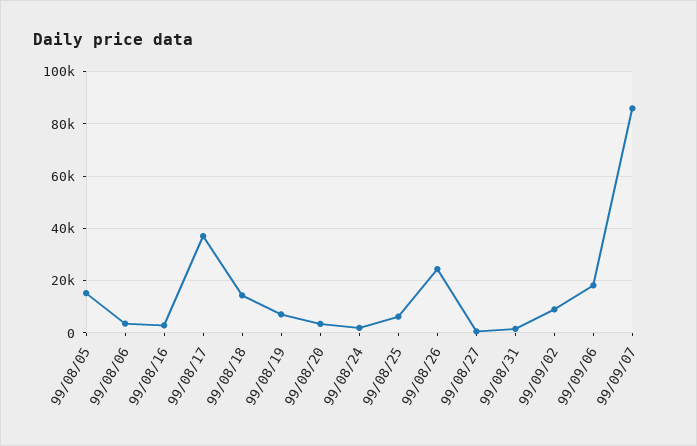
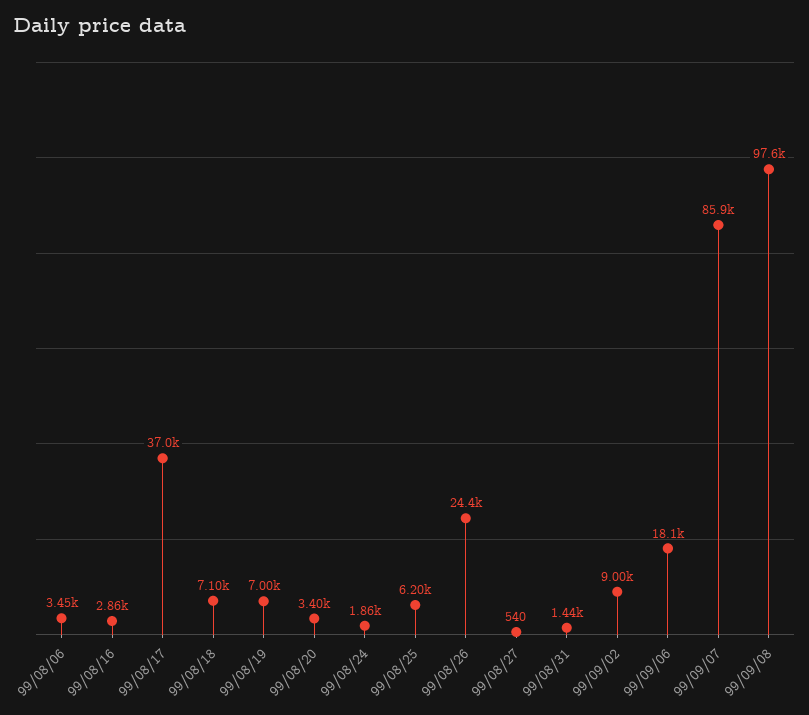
99/08/05: 15000 -> none
99/08/18: 15000 -> 7100
99/09/08: none -> 97600

